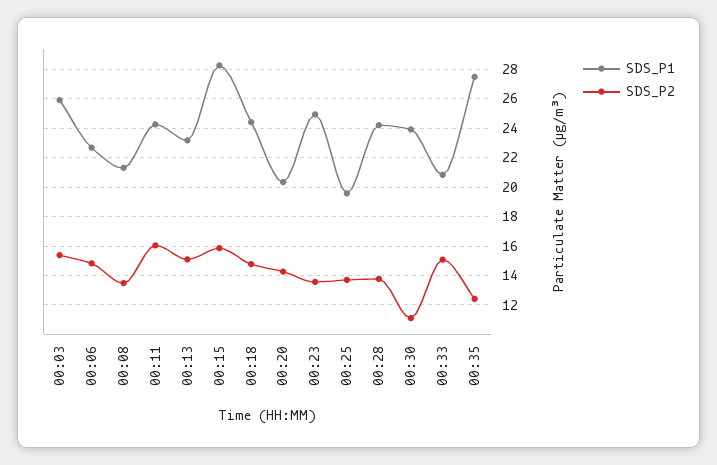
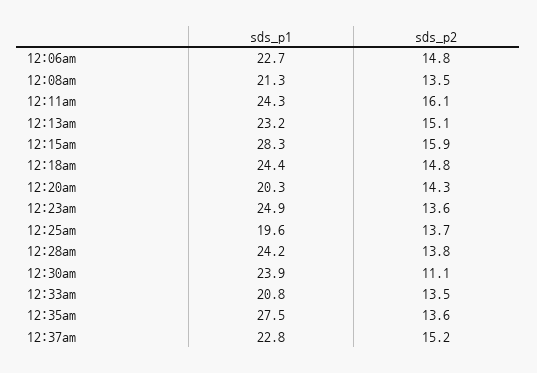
SDS_P1, 00:03: 26 -> none
SDS_P2, 00:03: 15.5 -> none
SDS_P2, 00:33: 15 -> 13.5
SDS_P2, 00:35: 12.5 -> 13.6
SDS_P1, 12:37am: none -> 22.8
SDS_P2, 12:37am: none -> 15.2

